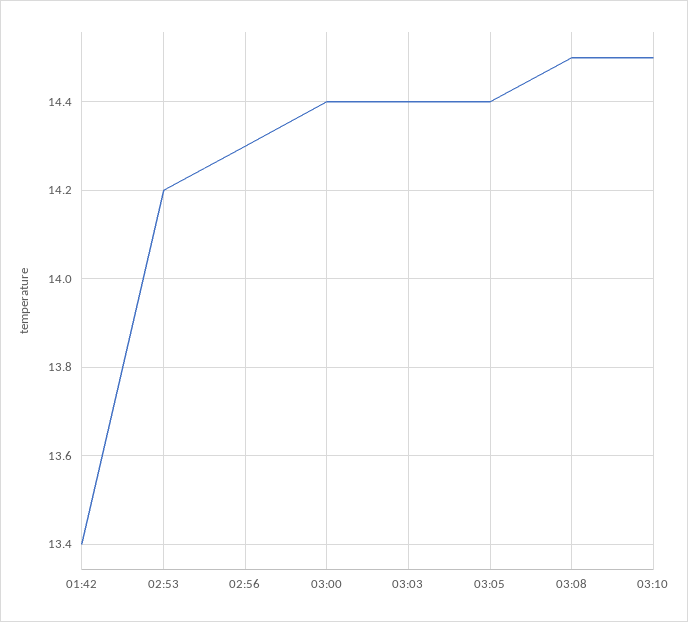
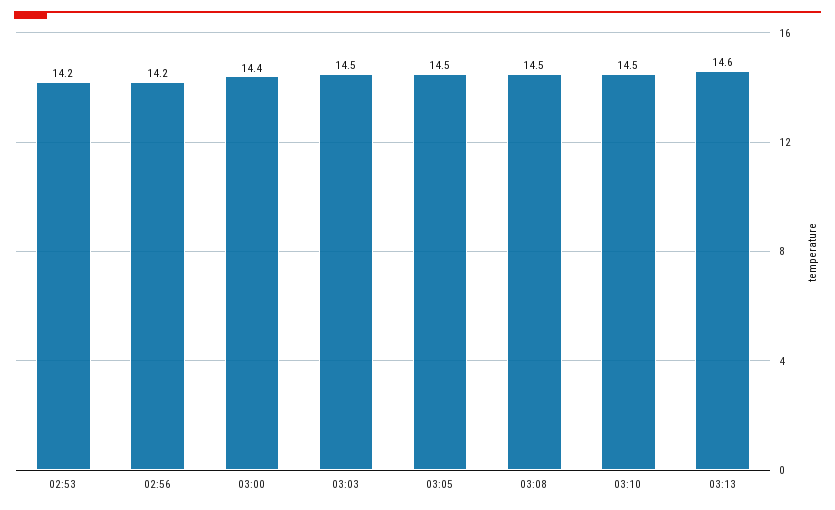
01:42: 13.4 -> none
02:56: 14.3 -> 14.2
03:03: 14.4 -> 14.5
03:05: 14.4 -> 14.5
03:13: none -> 14.6

